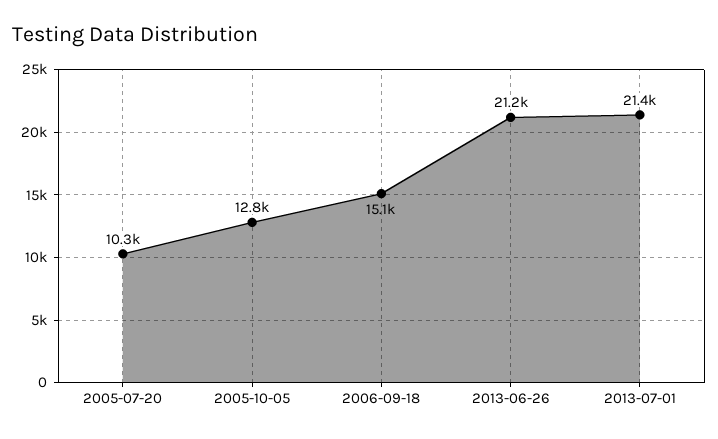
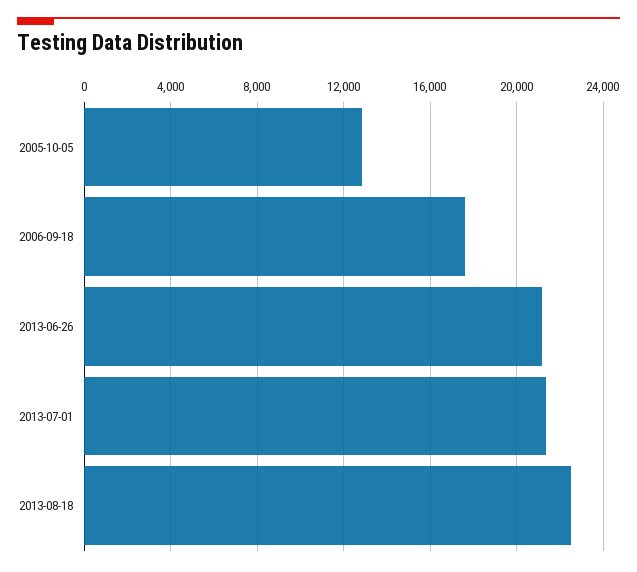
2005-07-20: 10300 -> none
2006-09-18: 15100 -> 17500
2013-08-18: none -> 22500

